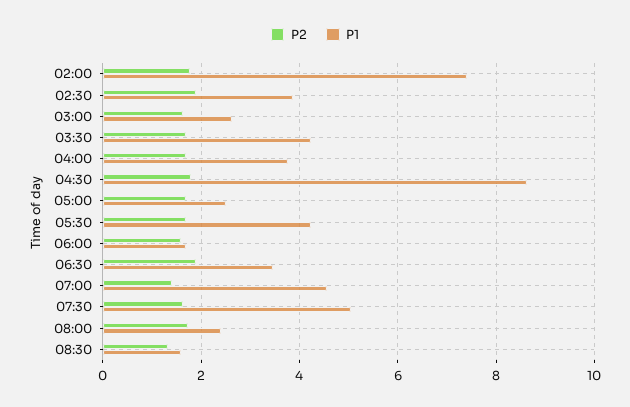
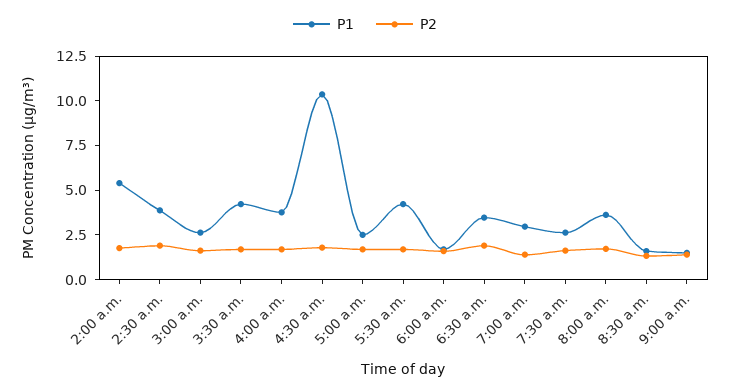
P1, 02:00: 7.4 -> 5.5
P1, 04:30: 8.6 -> 10.5
P1, 07:00: 4.6 -> 3
P1, 07:30: 5 -> 2.5
P1, 08:00: 2.4 -> 3.5
P1, 9:00 a.m.: none -> 1.5
P2, 9:00 a.m.: none -> 1.5

